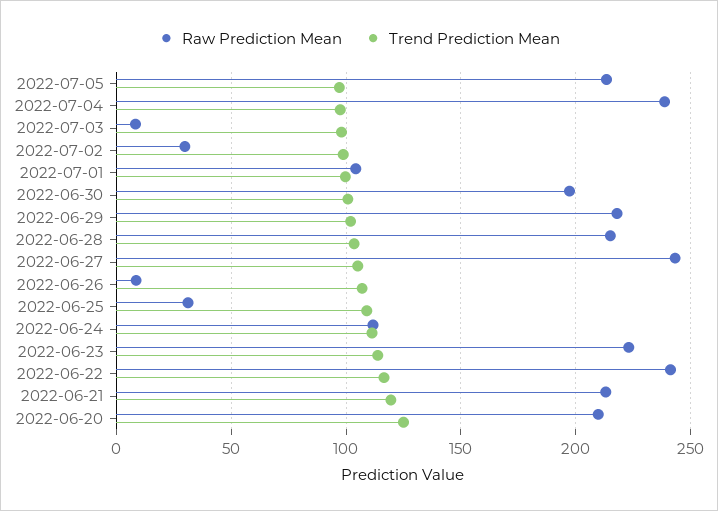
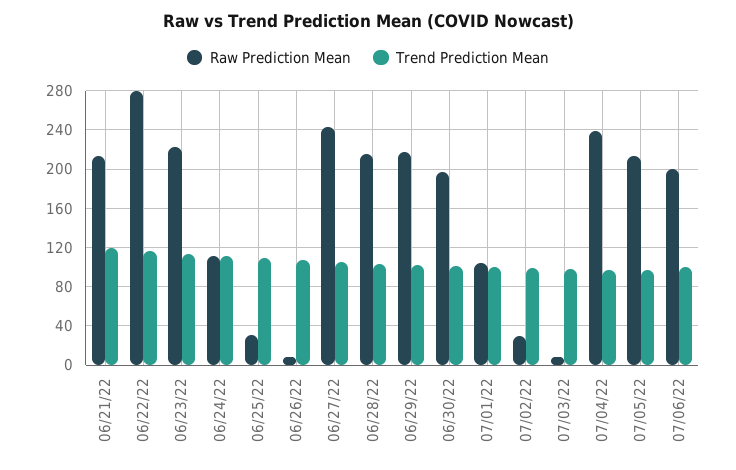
Raw Prediction Mean, 2022-06-22: 240 -> 280
Raw Prediction Mean, 2022-06-20: 210 -> none
Trend Prediction Mean, 2022-06-20: 125 -> none
Raw Prediction Mean, 07/06/22: none -> 200
Trend Prediction Mean, 07/06/22: none -> 100

